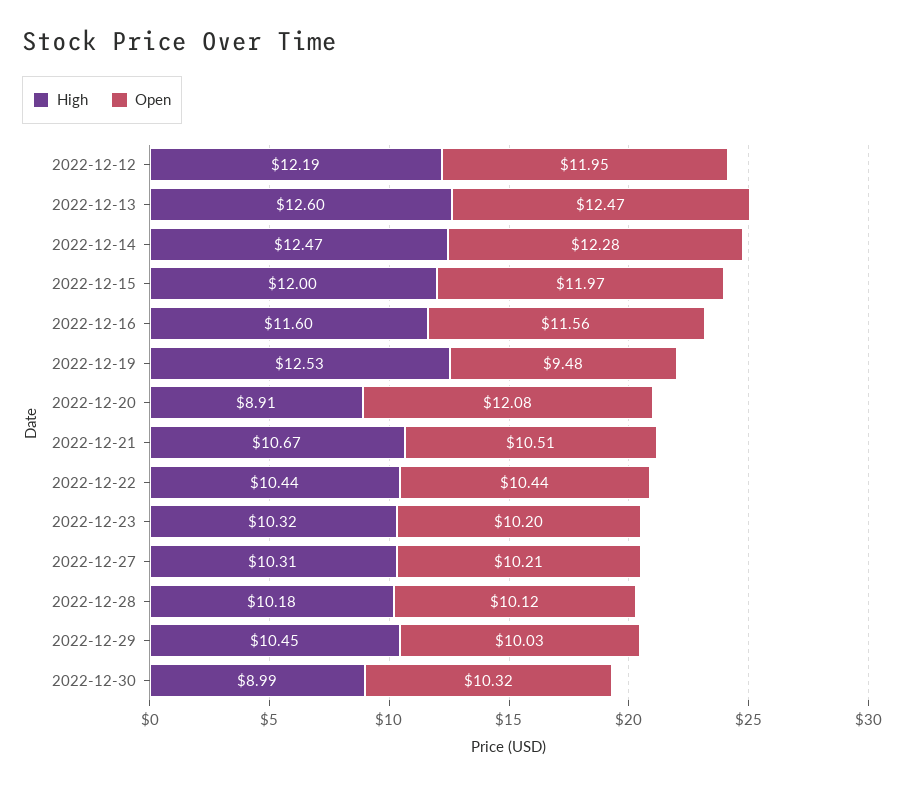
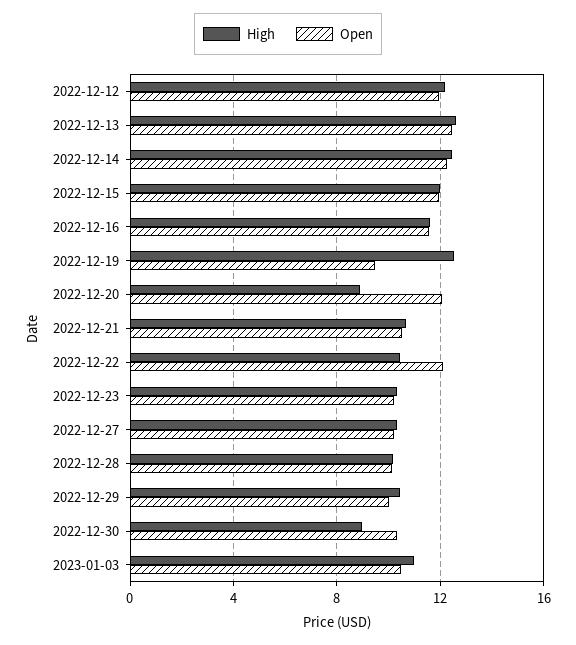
Open, 2022-12-22: 10.44 -> 12
High, 2023-01-03: none -> 11
Open, 2023-01-03: none -> 10.5

